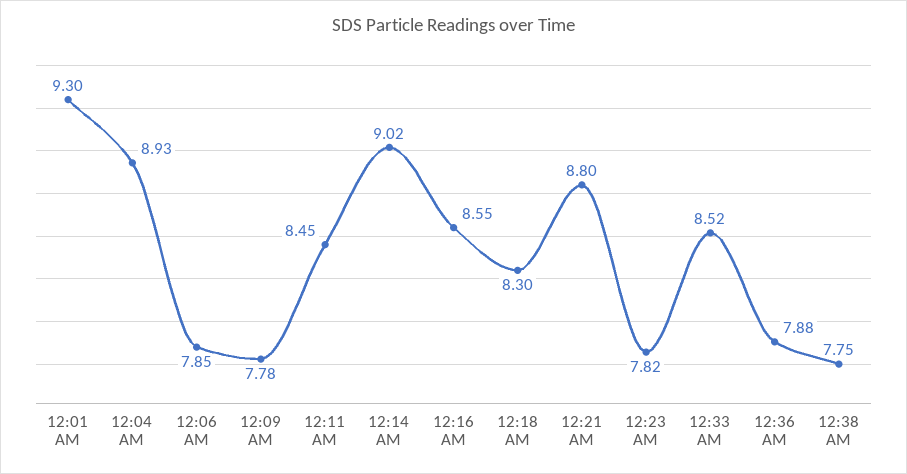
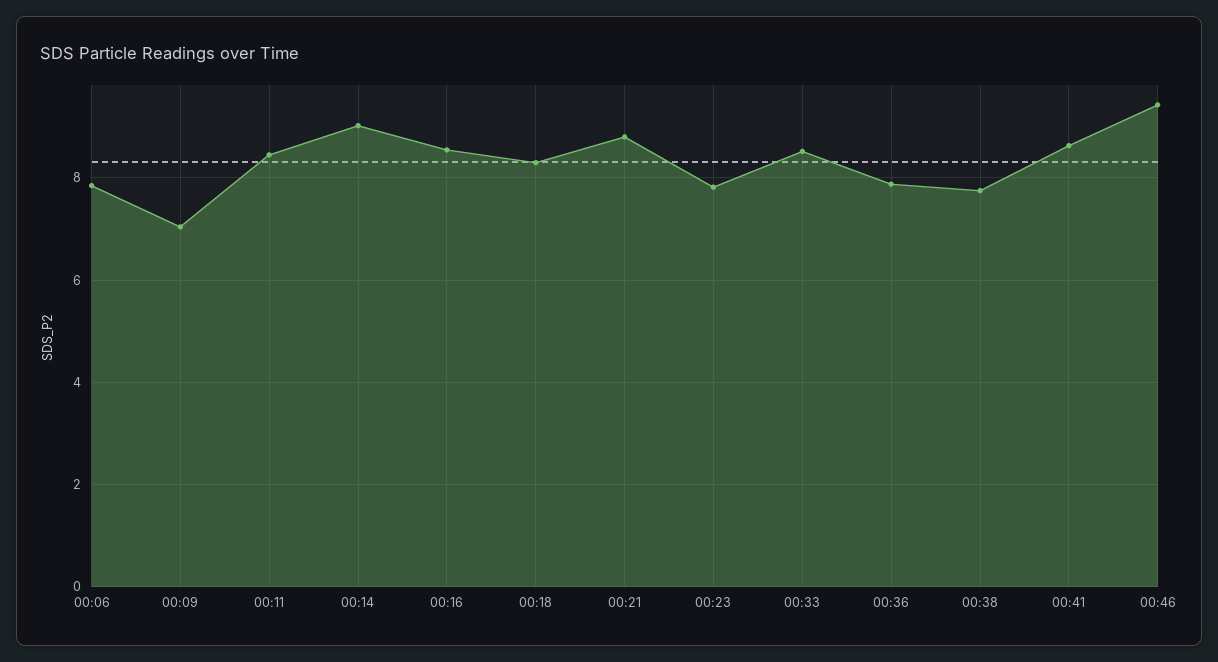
12:01 AM: 9.3 -> none
12:04 AM: 8.93 -> none
12:09 AM: 7.78 -> 7
00:41: none -> 8.6
00:46: none -> 9.4

